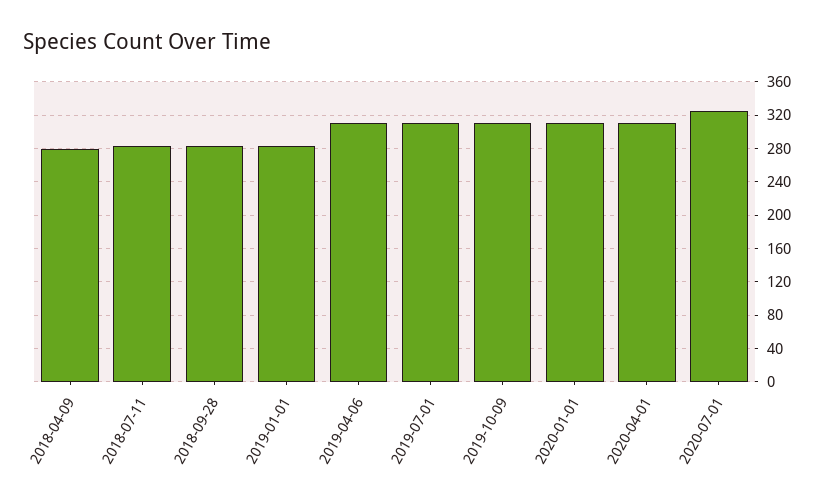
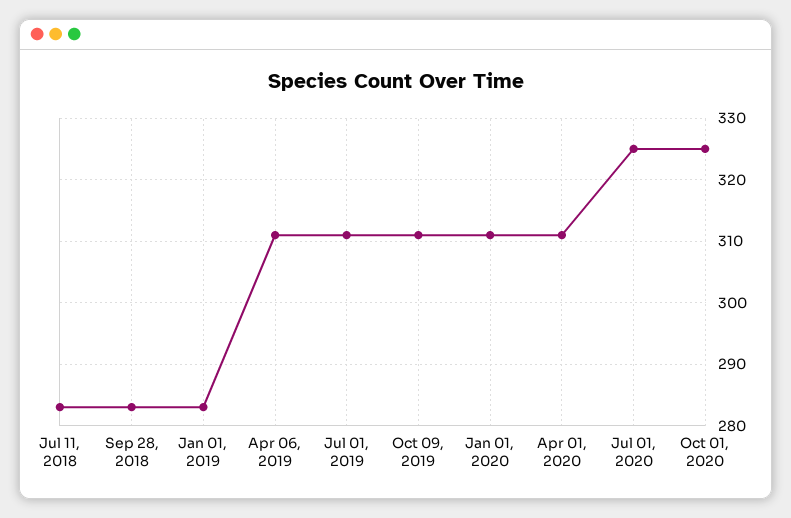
2018-04-09: 280 -> none
Oct 01, 2020: none -> 325

